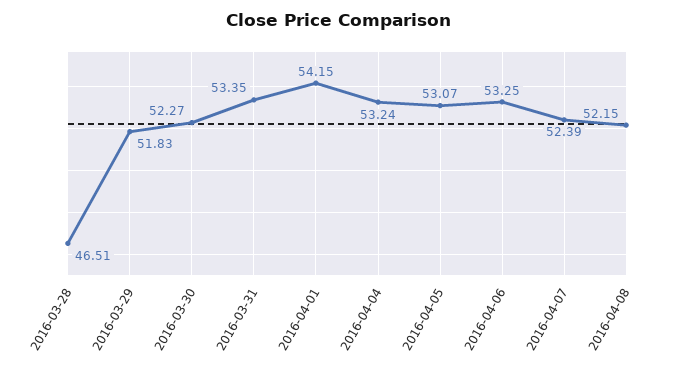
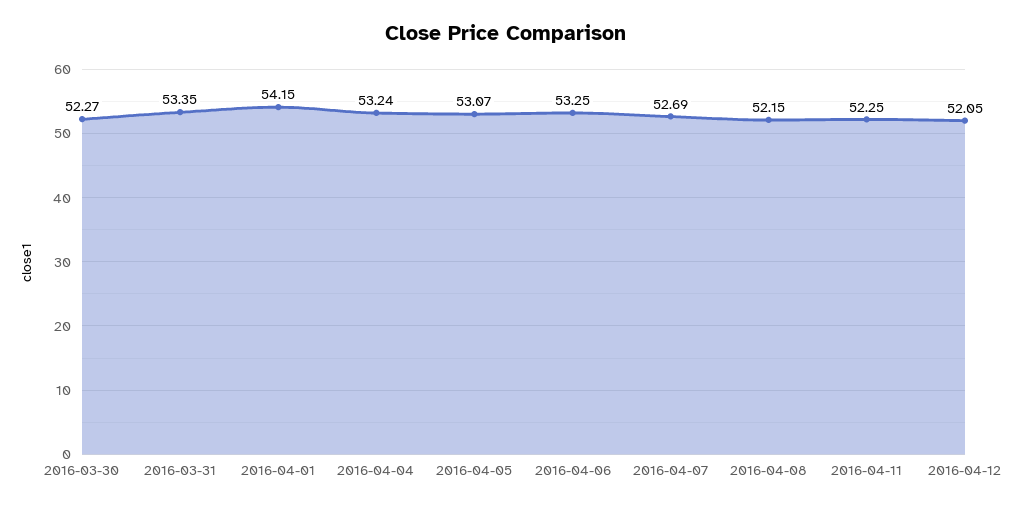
2016-03-28: 46.51 -> none
2016-03-29: 51.83 -> none
2016-04-07: 52.39 -> 52.69
2016-04-11: none -> 52.25
2016-04-12: none -> 52.05

